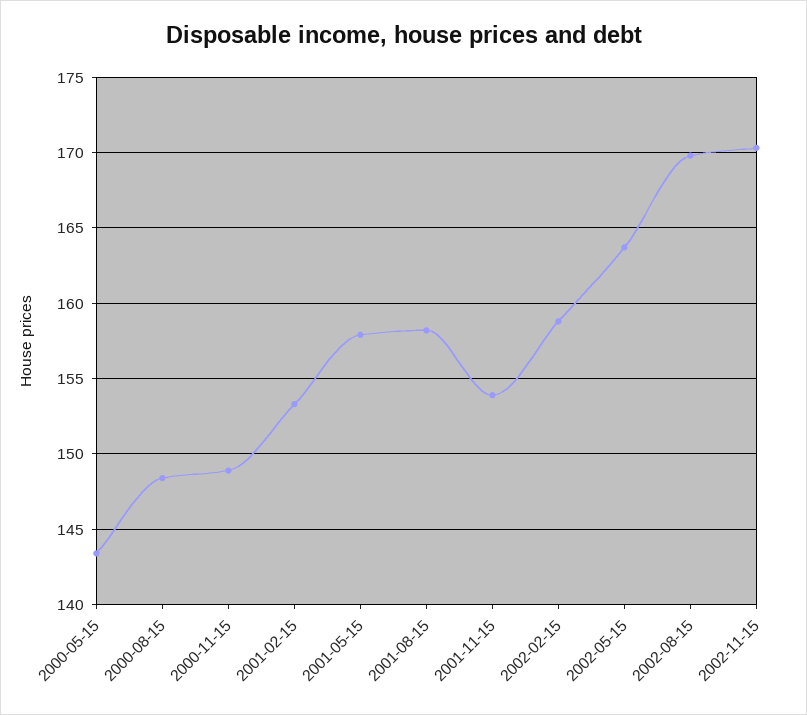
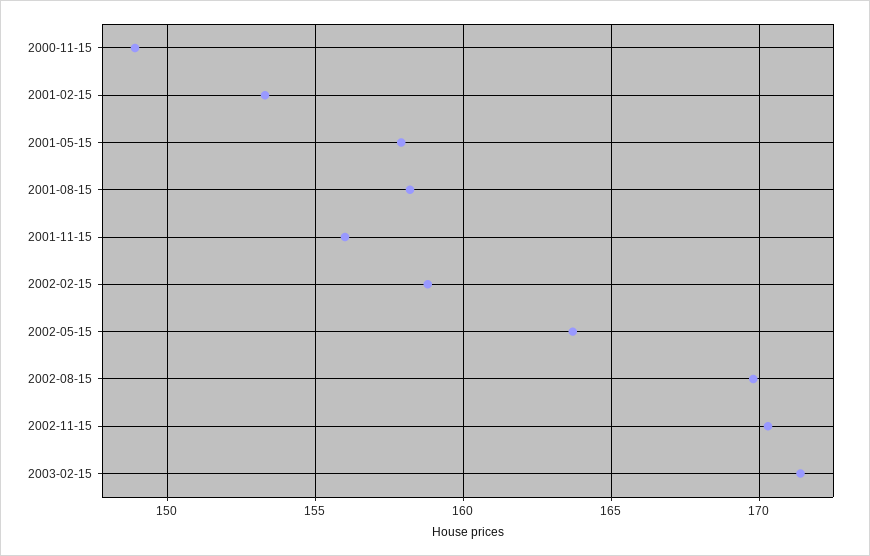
2000-05-15: 143.5 -> none
2000-08-15: 148.5 -> none
2001-11-15: 154 -> 156
2003-02-15: none -> 171.5

